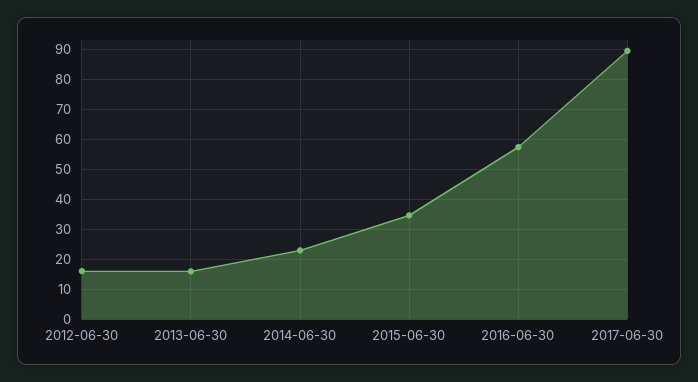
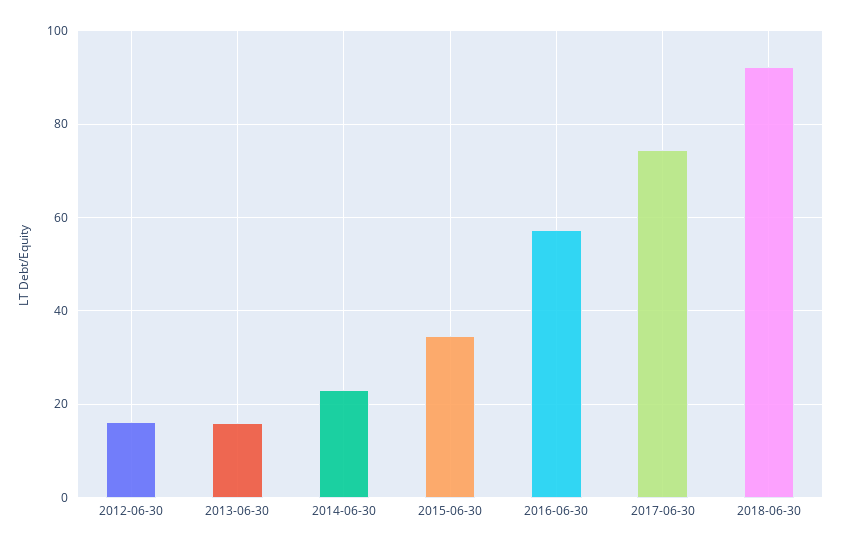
2017-06-30: 90 -> 74
2018-06-30: none -> 92

